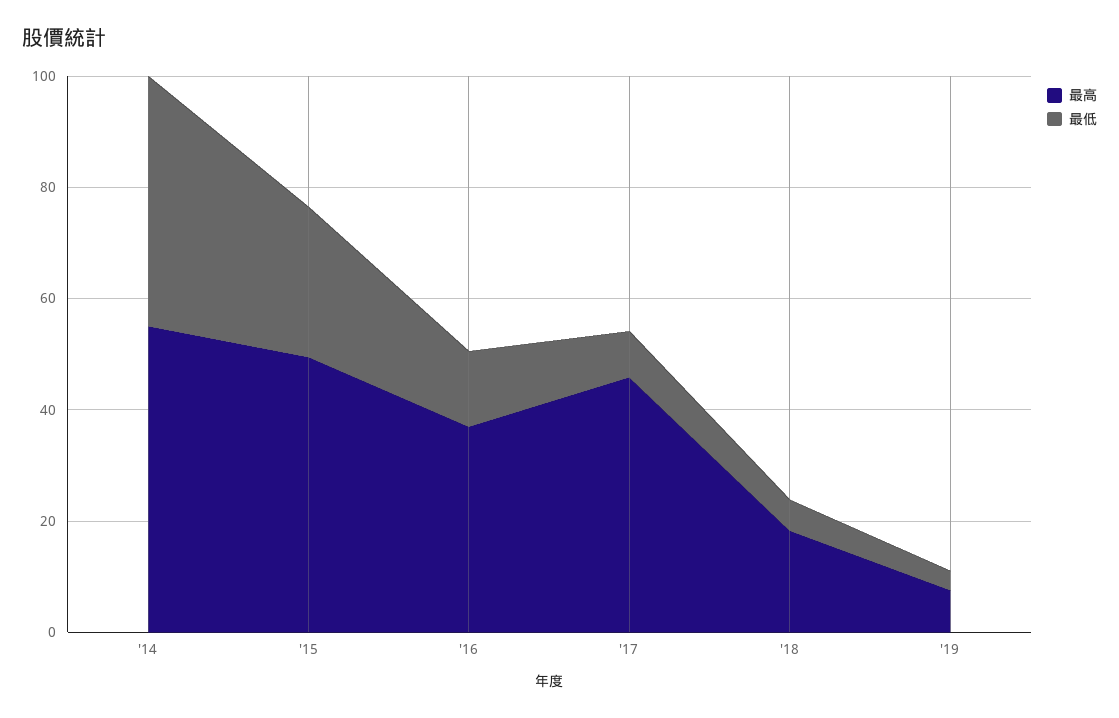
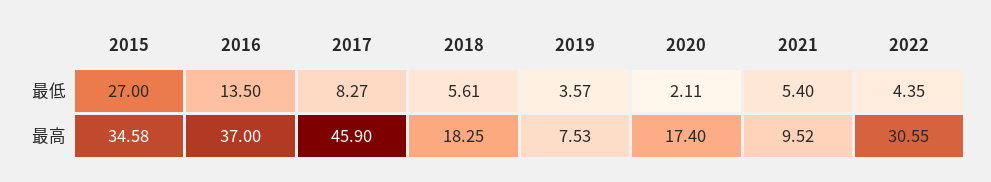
最高, '14: 55 -> none
最低, '14: 45 -> none
最高, '15: 50 -> 34.58
最低, 2020: none -> 2.11
最低, 2021: none -> 5.4
最低, 2022: none -> 4.35
最高, 2020: none -> 17.4
最高, 2021: none -> 9.52
最高, 2022: none -> 30.55

